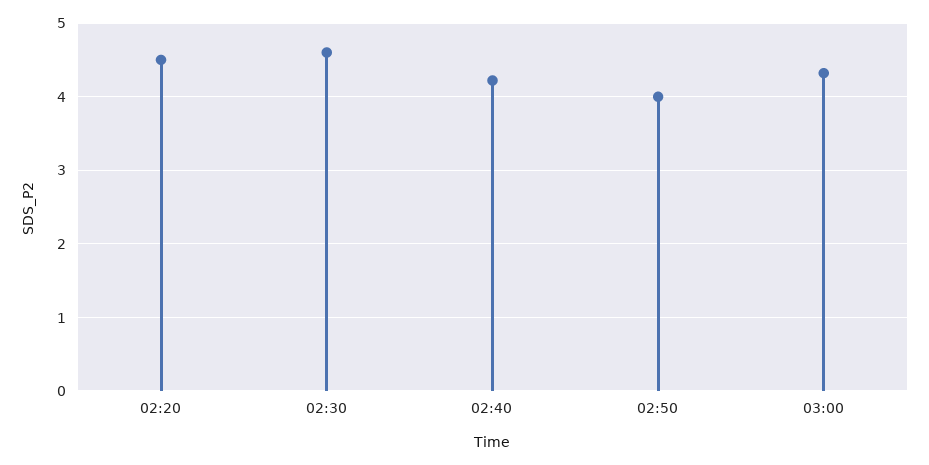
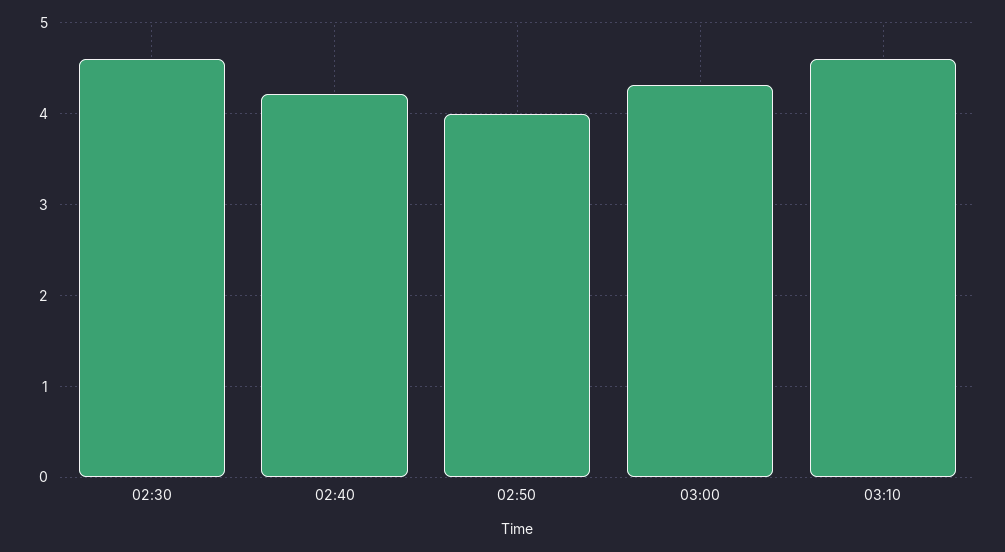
02:20: 4.5 -> none
03:10: none -> 4.6

